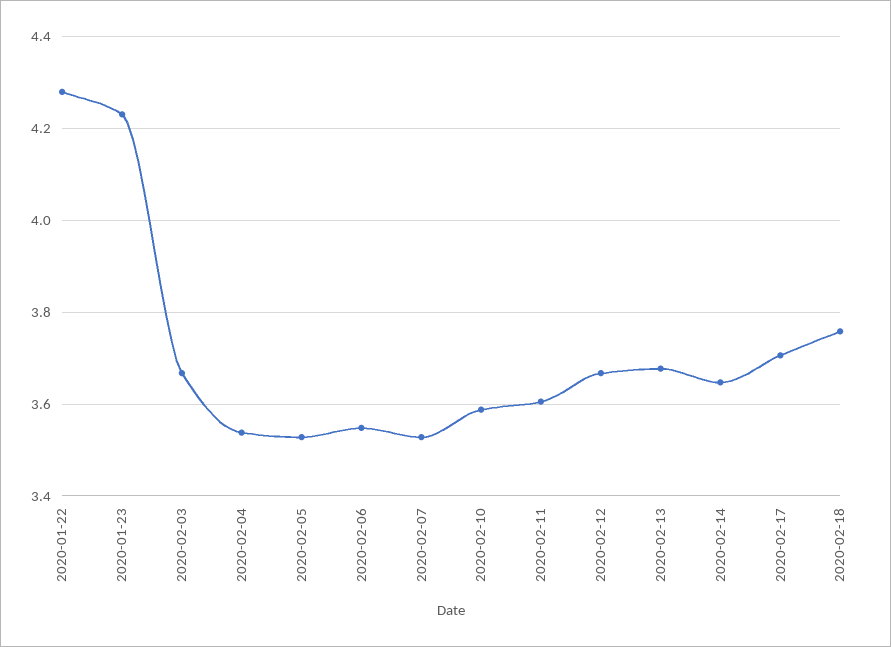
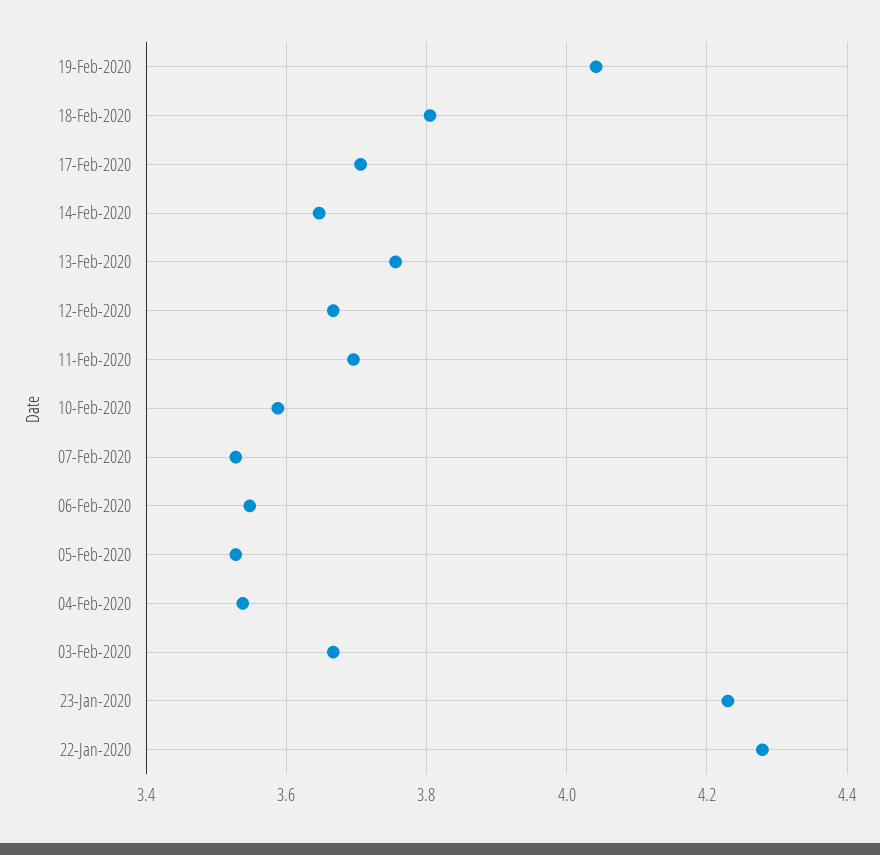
2020-02-11: 3.6 -> 3.7
2020-02-13: 3.68 -> 3.76
2020-02-18: 3.76 -> 3.8
19-Feb-2020: none -> 4.04

